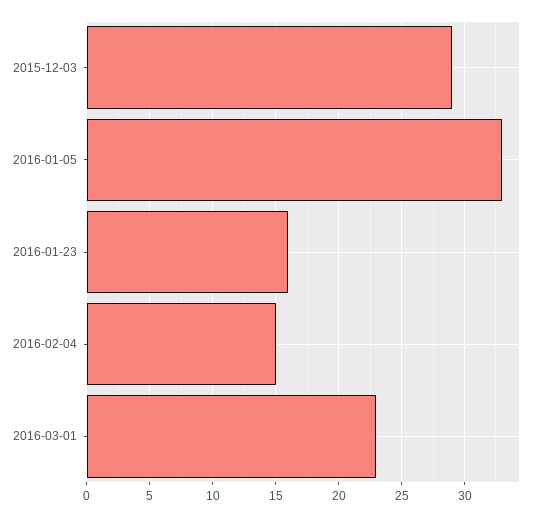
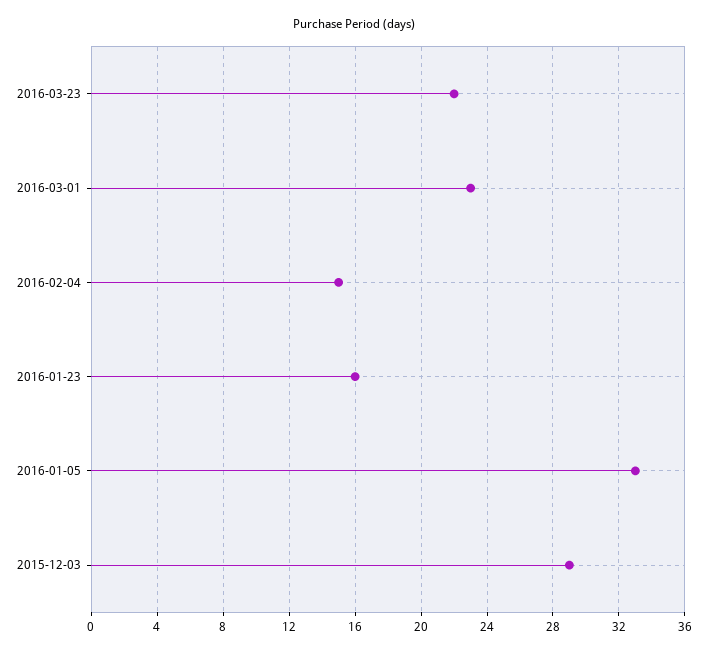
2016-03-23: none -> 22

